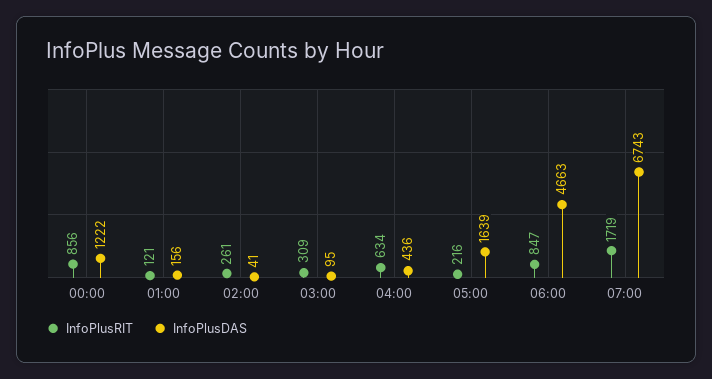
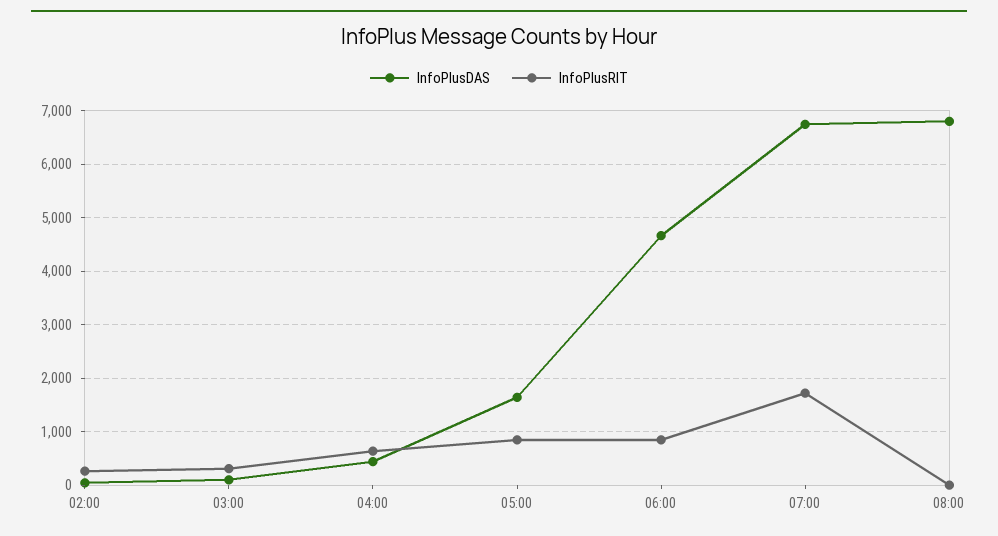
InfoPlusRIT, 00:00: 856 -> none
InfoPlusDAS, 00:00: 1222 -> none
InfoPlusRIT, 01:00: 121 -> none
InfoPlusDAS, 01:00: 156 -> none
InfoPlusRIT, 05:00: 216 -> 800
InfoPlusDAS, 08:00: none -> 6800
InfoPlusRIT, 08:00: none -> 0

